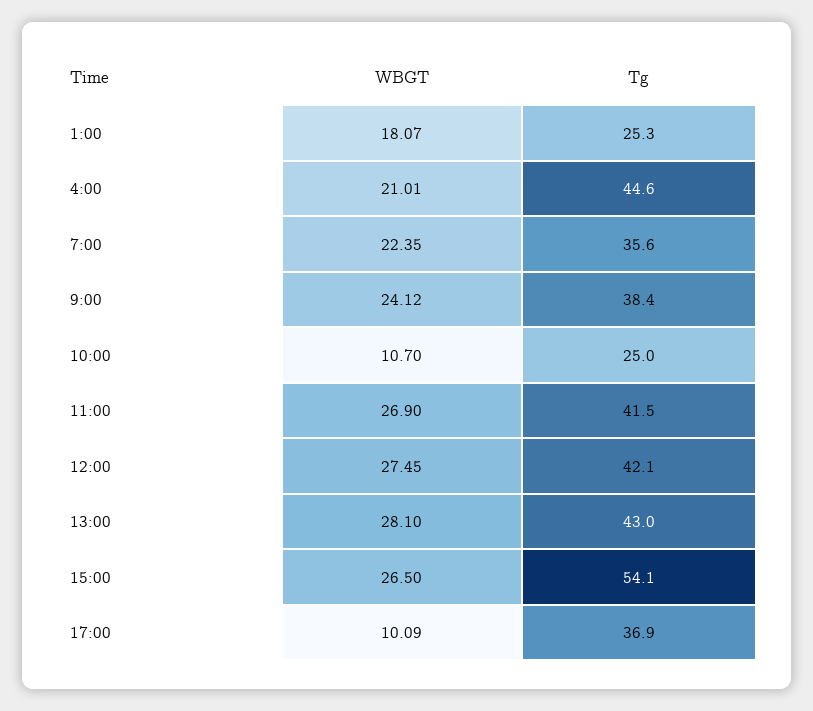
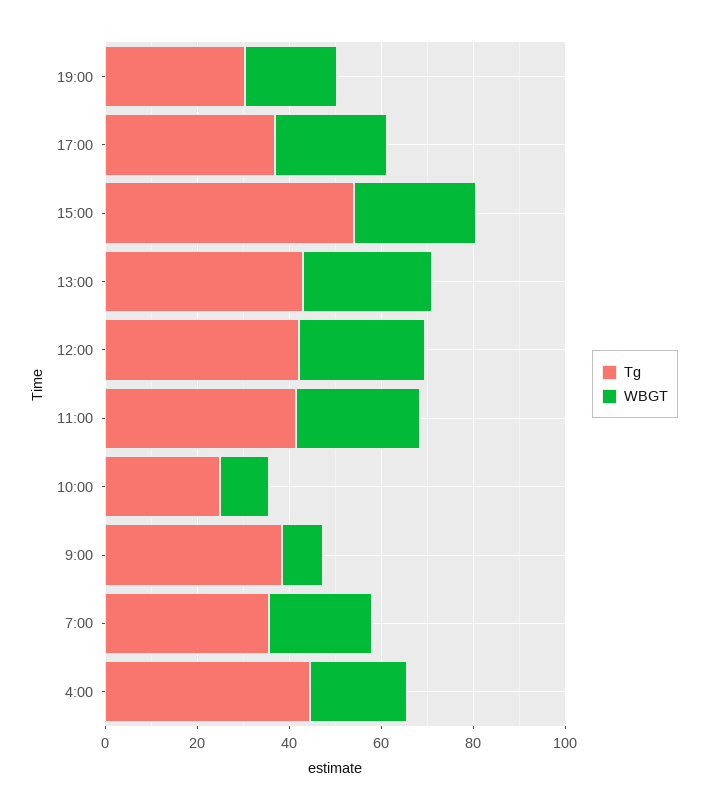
WBGT, 1:00: 18.07 -> none
Tg, 1:00: 25.3 -> none
WBGT, 9:00: 24.12 -> 10
WBGT, 17:00: 10.09 -> 25
Tg, 19:00: none -> 30
WBGT, 19:00: none -> 20

